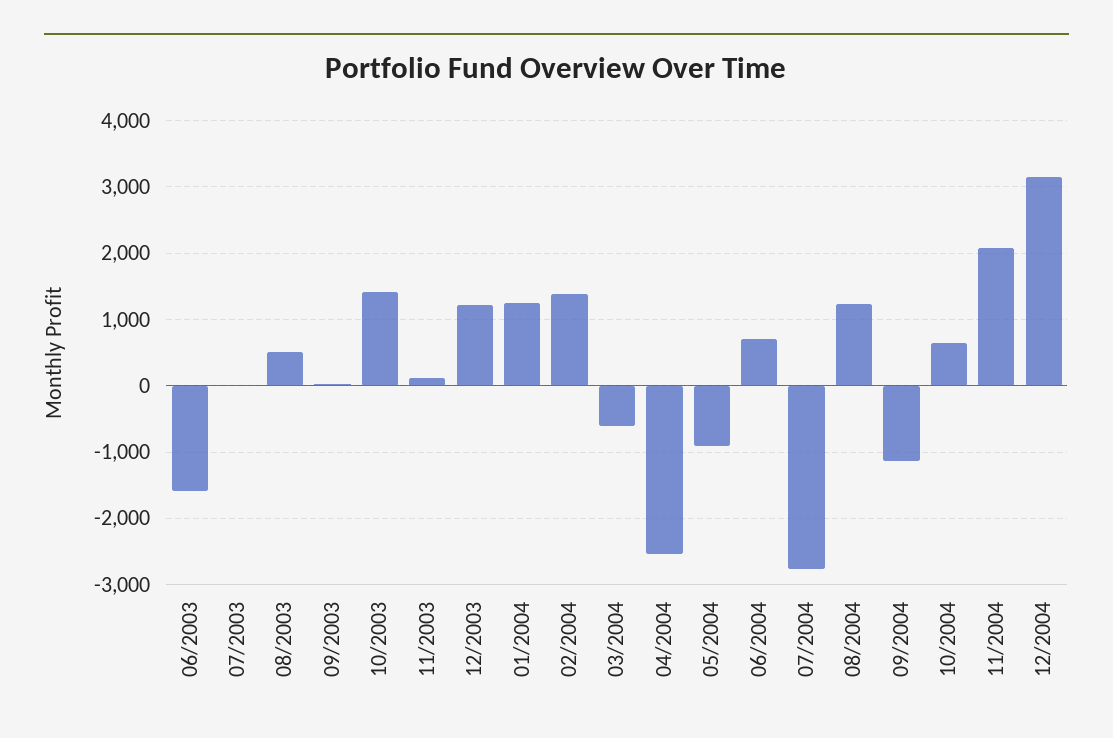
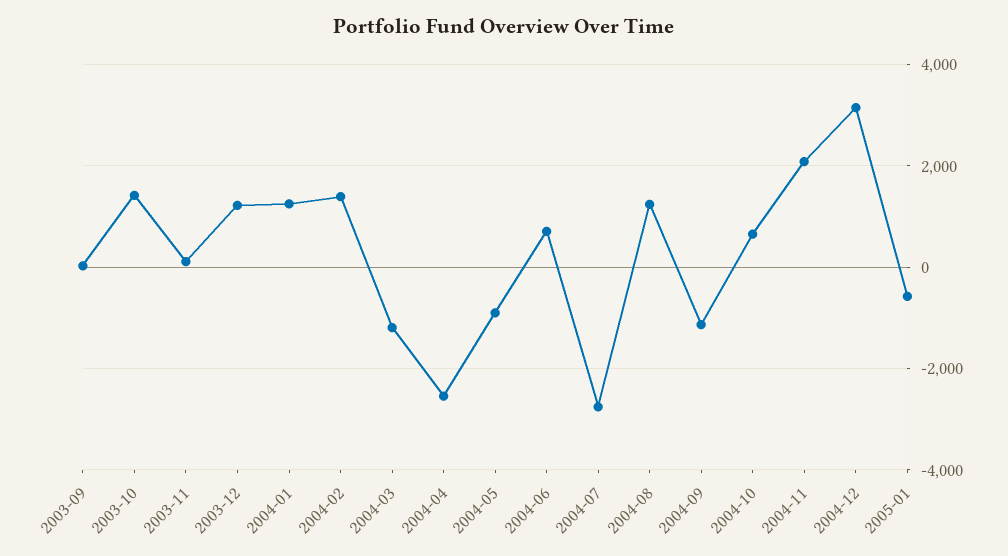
06/2003: -1600 -> none
07/2003: 0 -> none
08/2003: 500 -> none
03/2004: -600 -> -1200
2005-01: none -> -600

